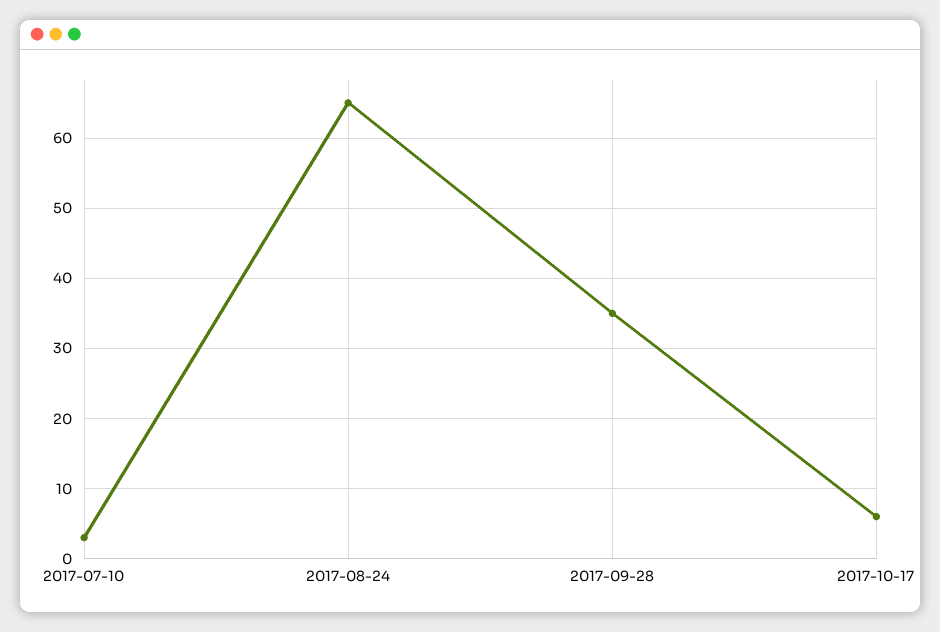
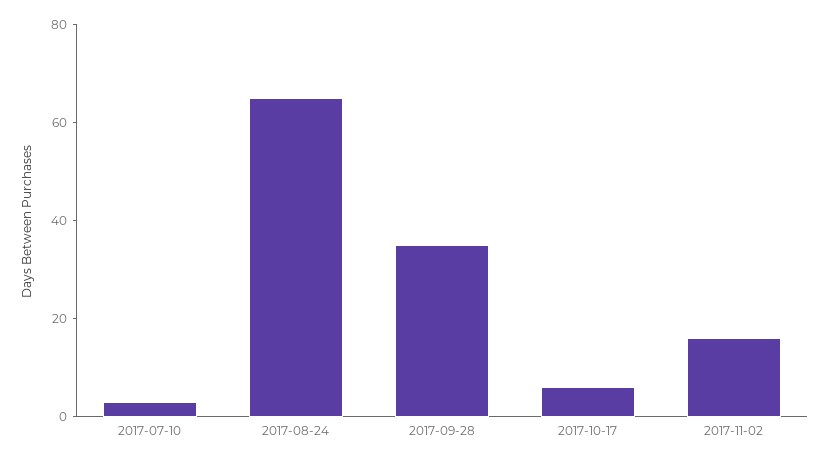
2017-11-02: none -> 15

